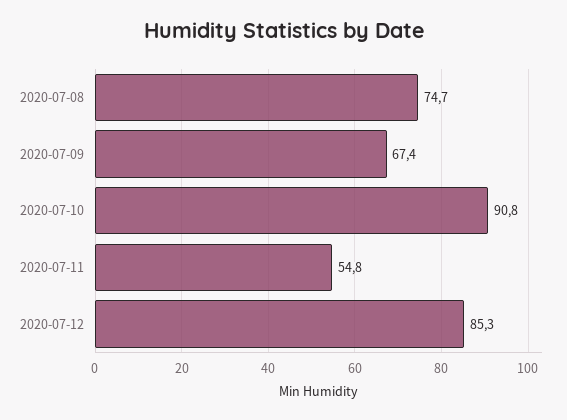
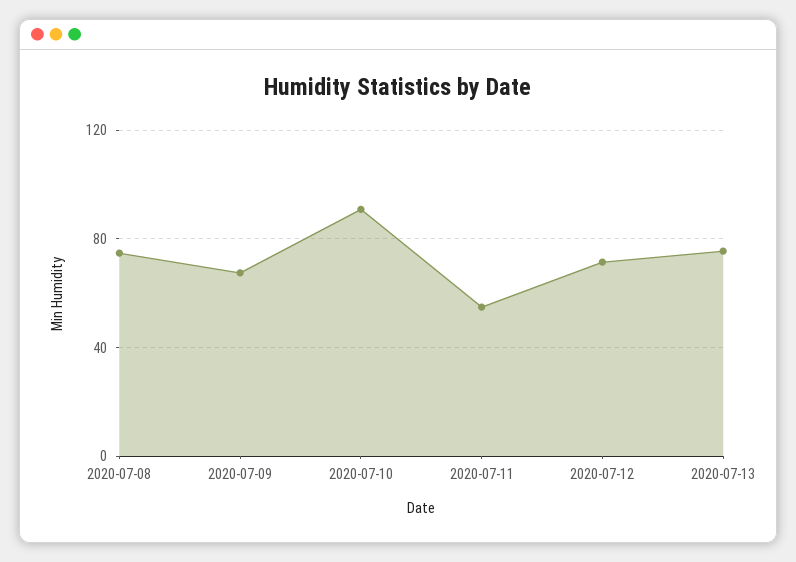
2020-07-12: 85.3 -> 70
2020-07-13: none -> 75

